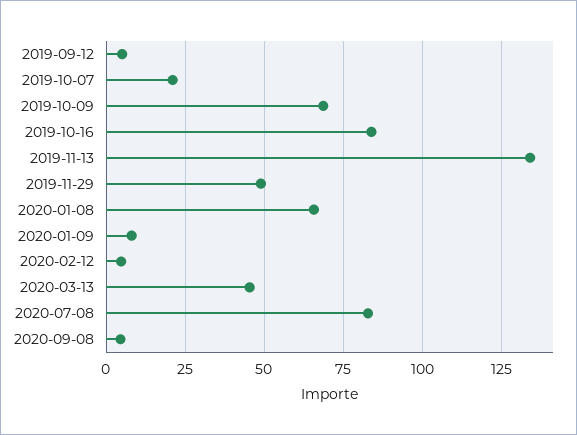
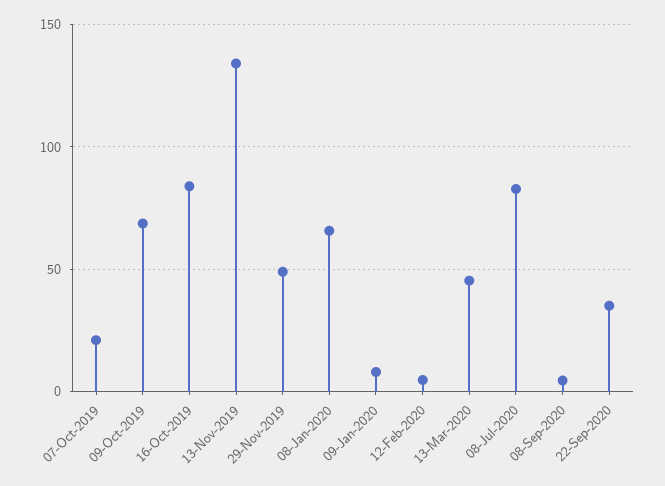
2019-09-12: 5 -> none
22-Sep-2020: none -> 35

